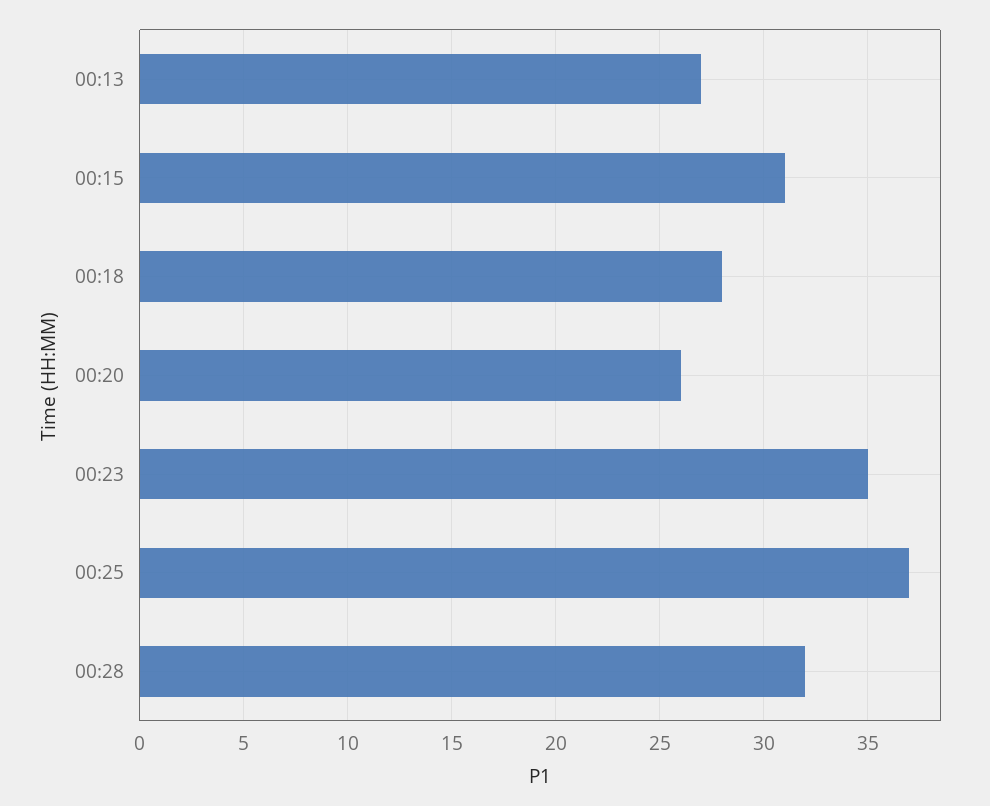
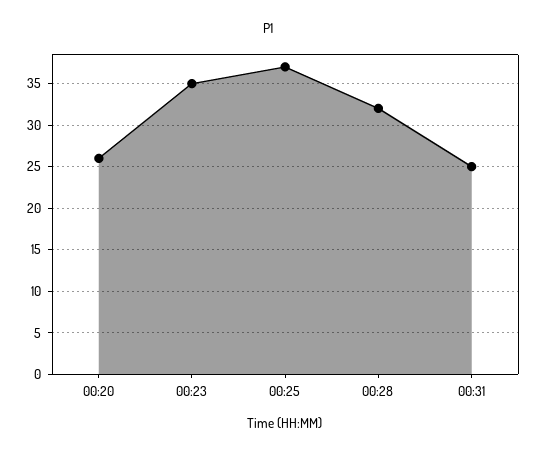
00:13: 27 -> none
00:15: 31 -> none
00:18: 28 -> none
00:31: none -> 25

